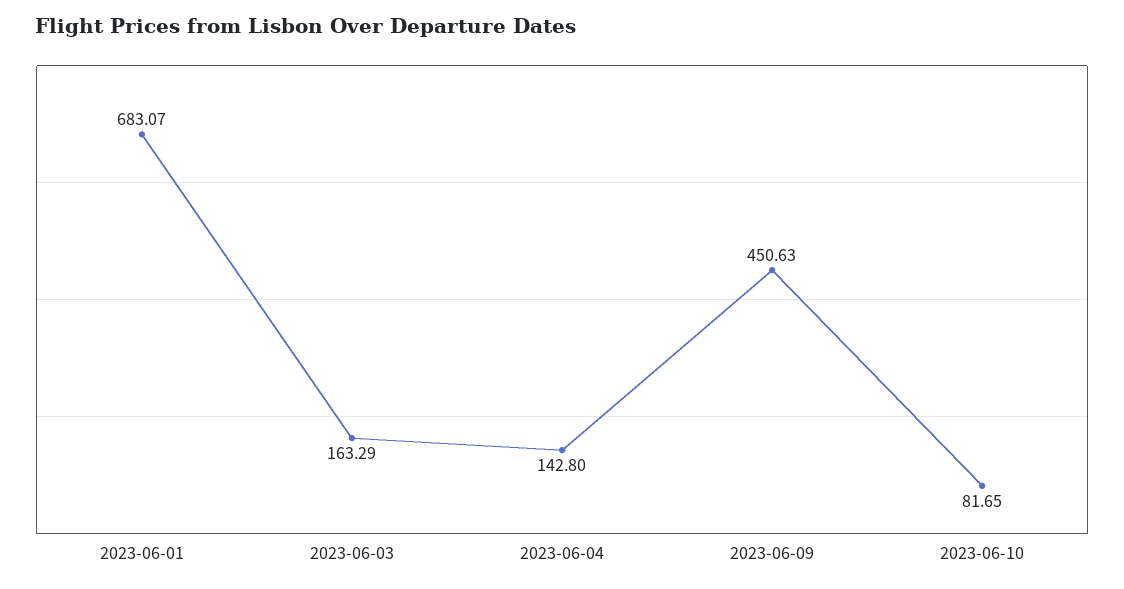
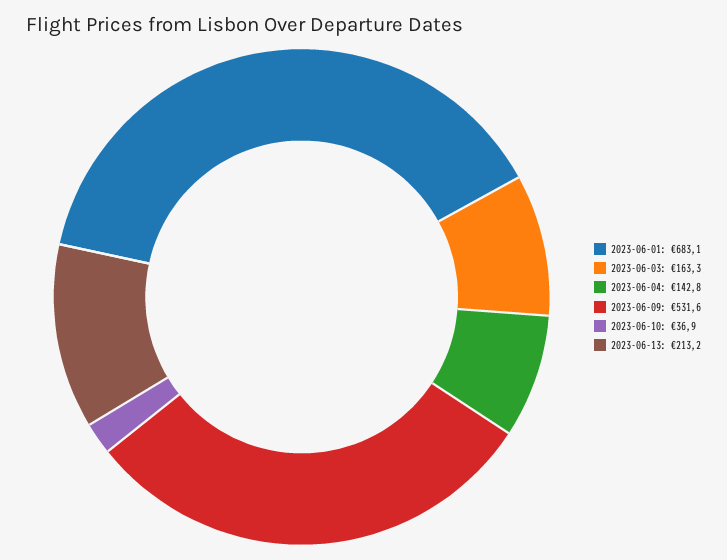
2023-06-09: 450.63 -> 531.6
2023-06-10: 81.65 -> 36.9
2023-06-13: none -> 213.2

